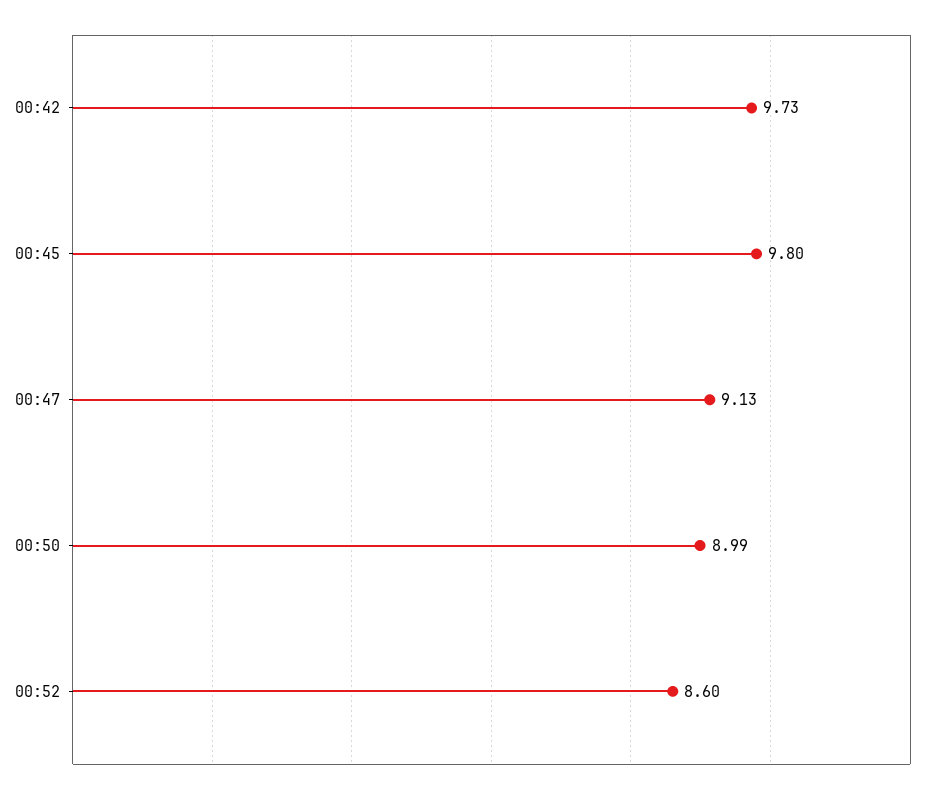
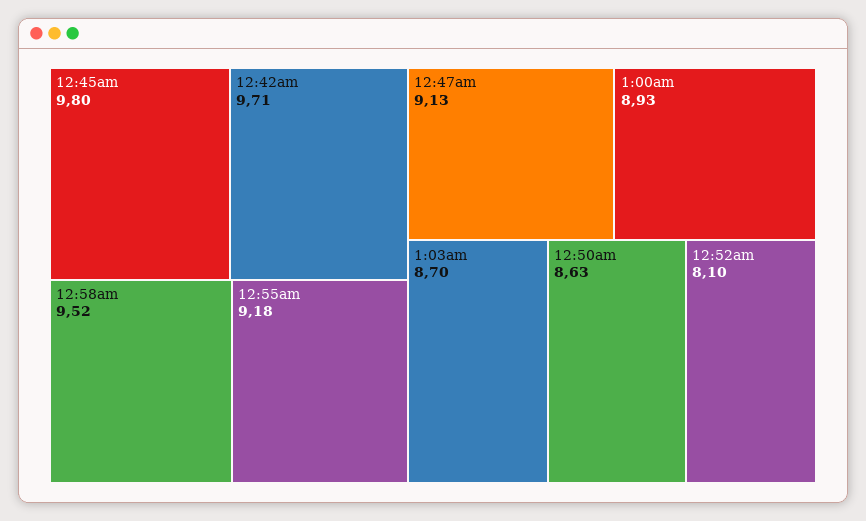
00:42: 9.73 -> 9.71
00:50: 8.99 -> 8.63
00:52: 8.6 -> 8.1
12:58am: none -> 9.52
12:55am: none -> 9.18
1:00am: none -> 8.93
1:03am: none -> 8.7

